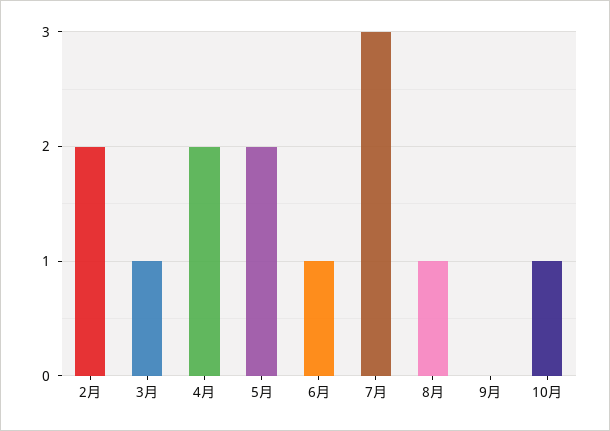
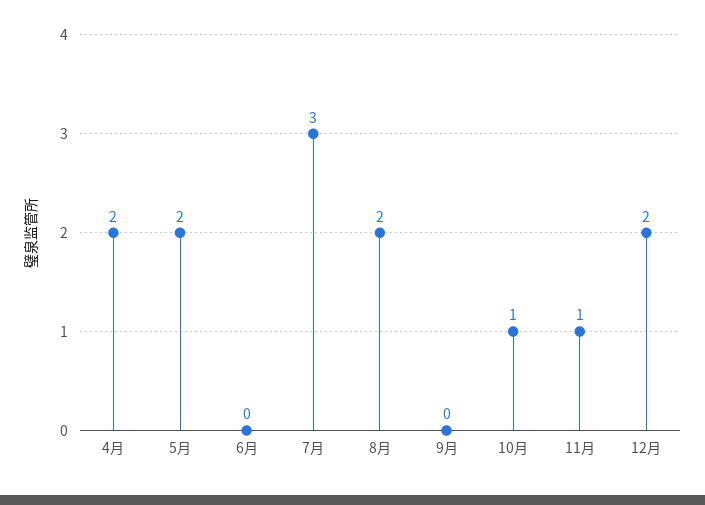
2月: 2 -> none
3月: 1 -> none
6月: 1 -> 0
8月: 1 -> 2
11月: none -> 1
12月: none -> 2

